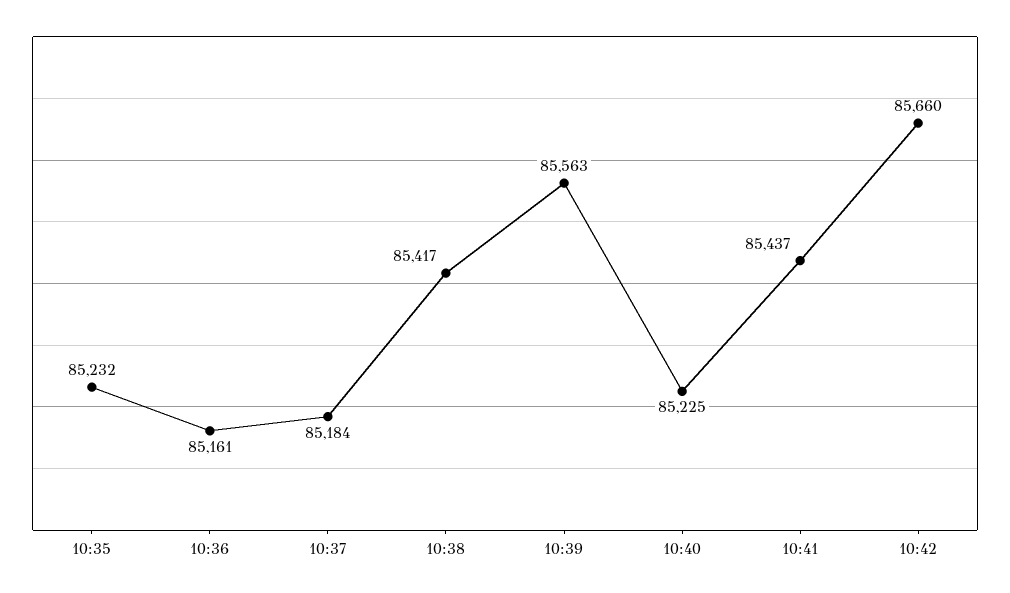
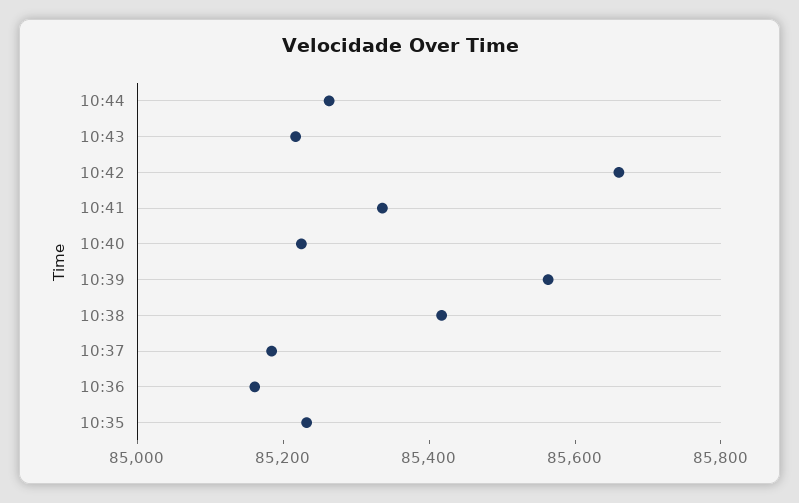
10:41: 85437 -> 85350
10:44: none -> 85250
10:43: none -> 85200

